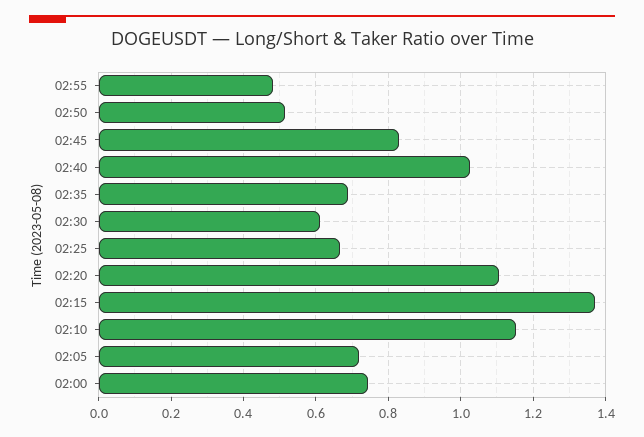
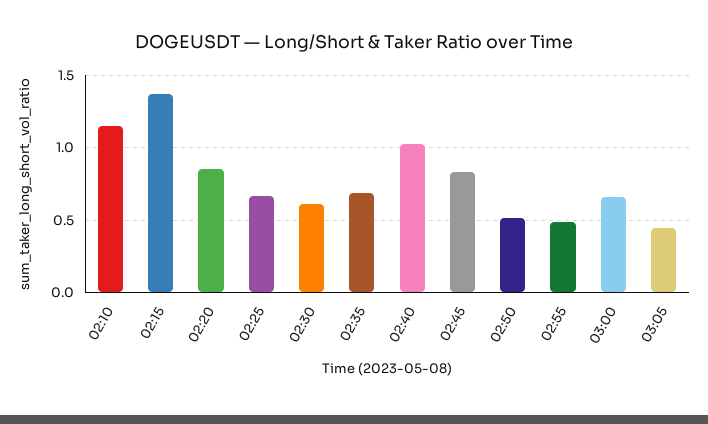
02:20: 1.1 -> 0.85
02:05: 0.72 -> none
02:00: 0.74 -> none
03:00: none -> 0.65
03:05: none -> 0.45

